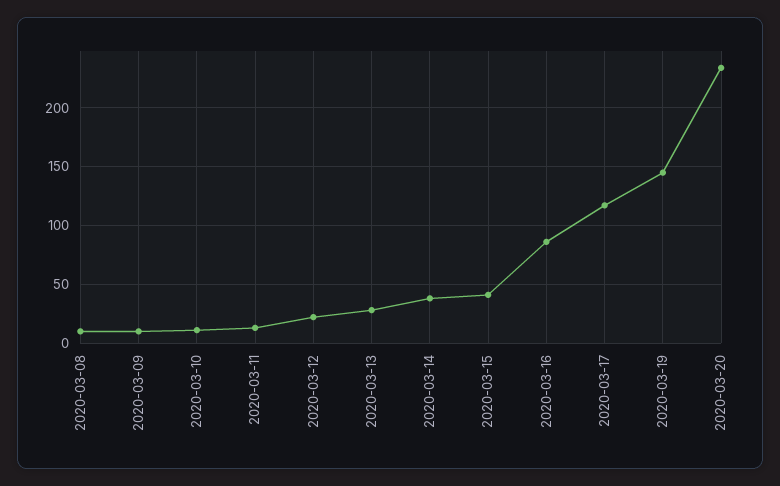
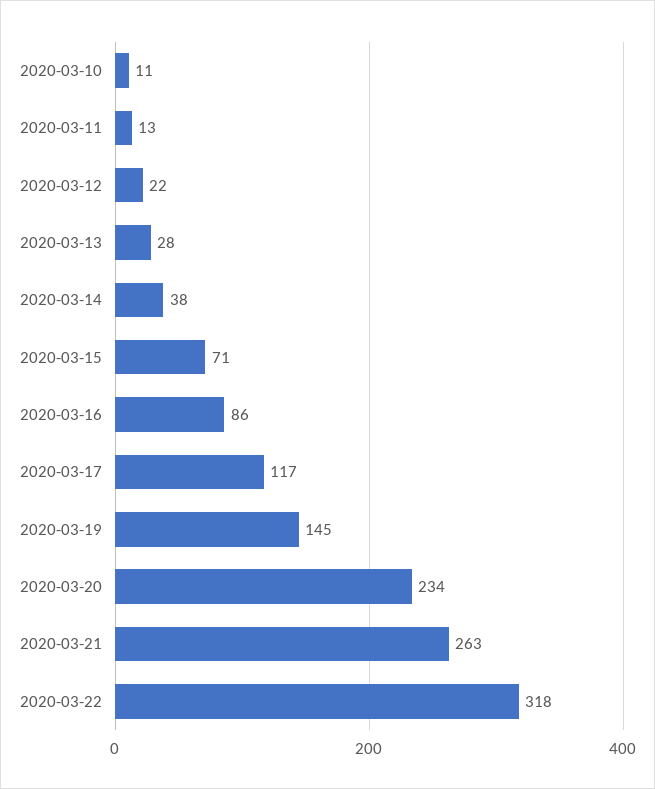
2020-03-08: 10 -> none
2020-03-09: 10 -> none
2020-03-15: 40 -> 71
2020-03-21: none -> 263
2020-03-22: none -> 318

